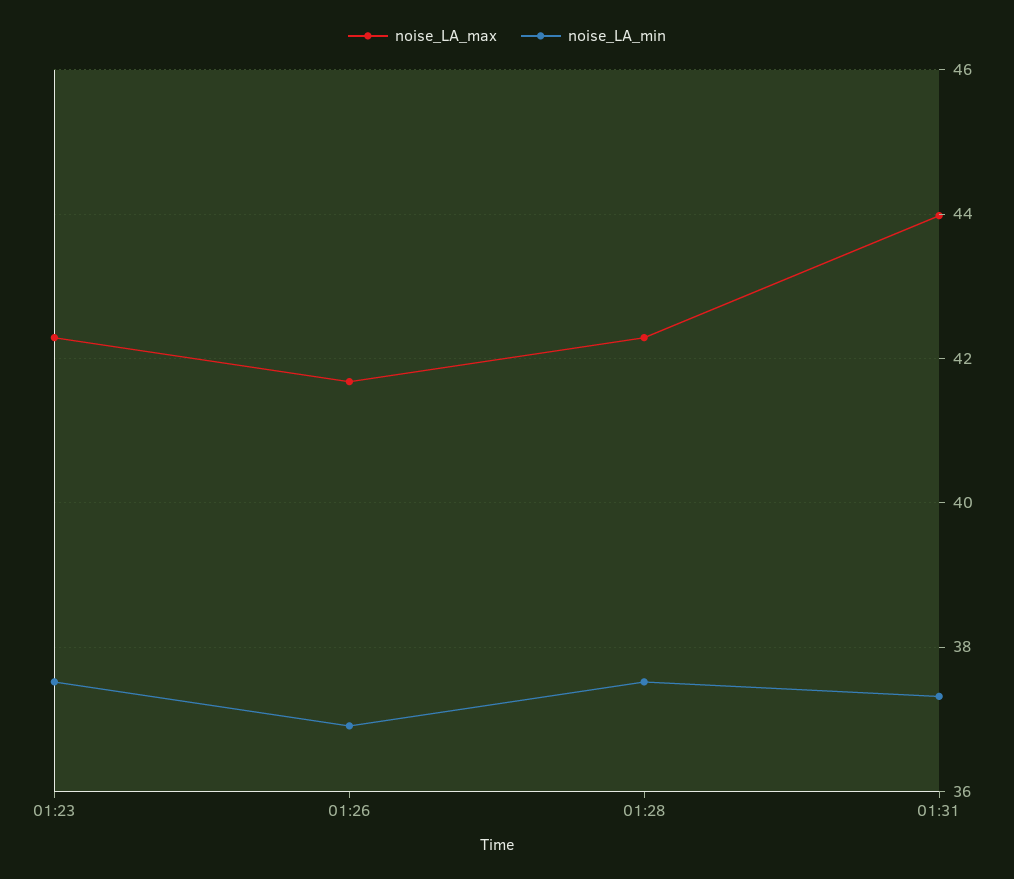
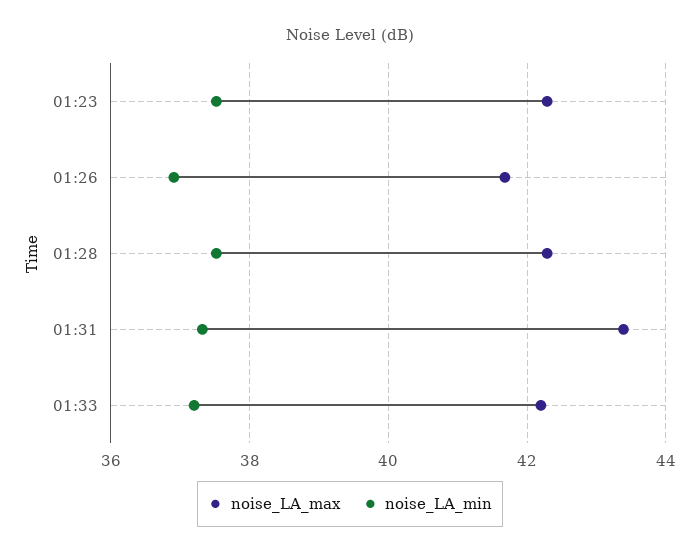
noise_LA_max, 01:31: 44 -> 43.4
noise_LA_max, 01:33: none -> 42.2
noise_LA_min, 01:33: none -> 37.2

